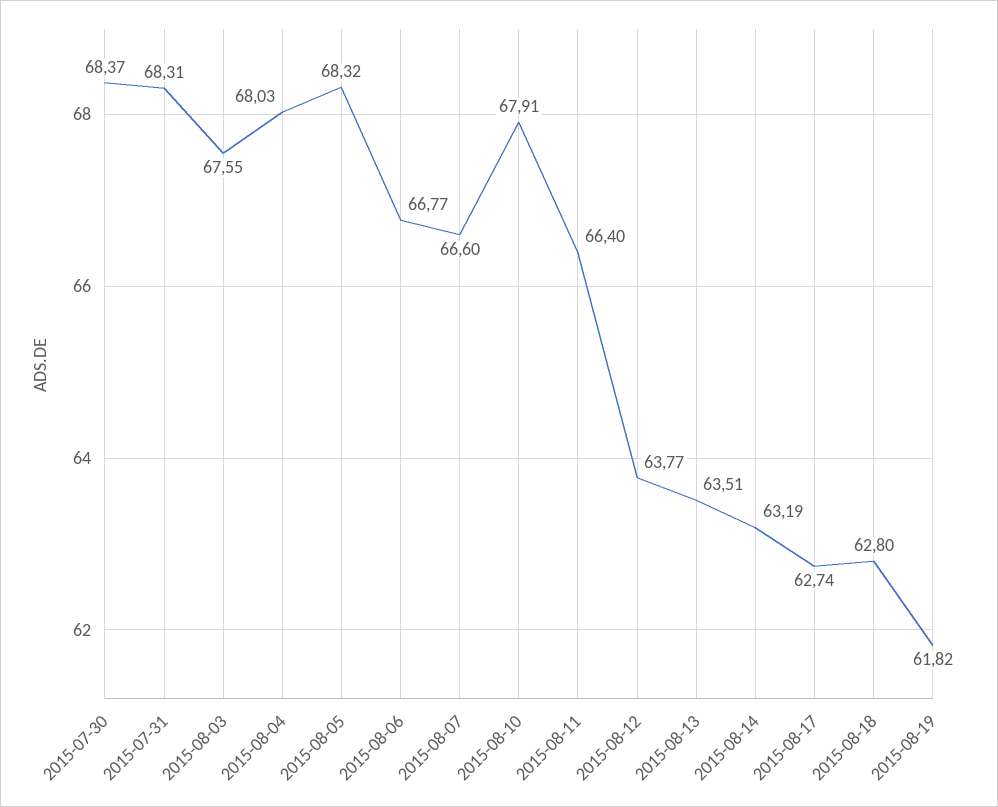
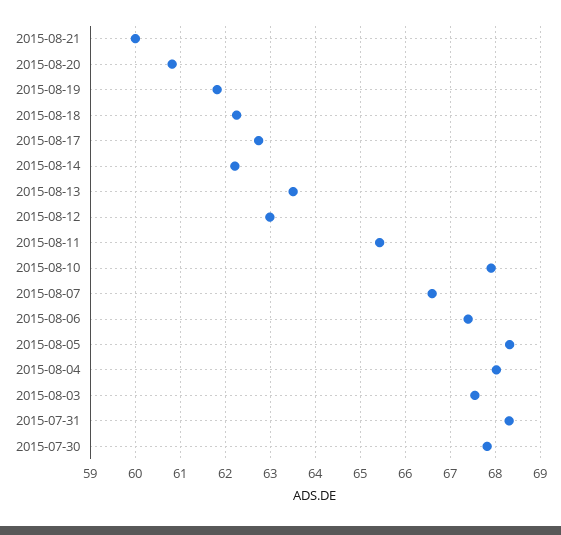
2015-07-30: 68.37 -> 67.8
2015-08-06: 66.77 -> 67.4
2015-08-11: 66.4 -> 65.4
2015-08-12: 63.77 -> 63
2015-08-14: 63.19 -> 62.2
2015-08-18: 62.8 -> 62.2
2015-08-21: none -> 60
2015-08-20: none -> 60.8

